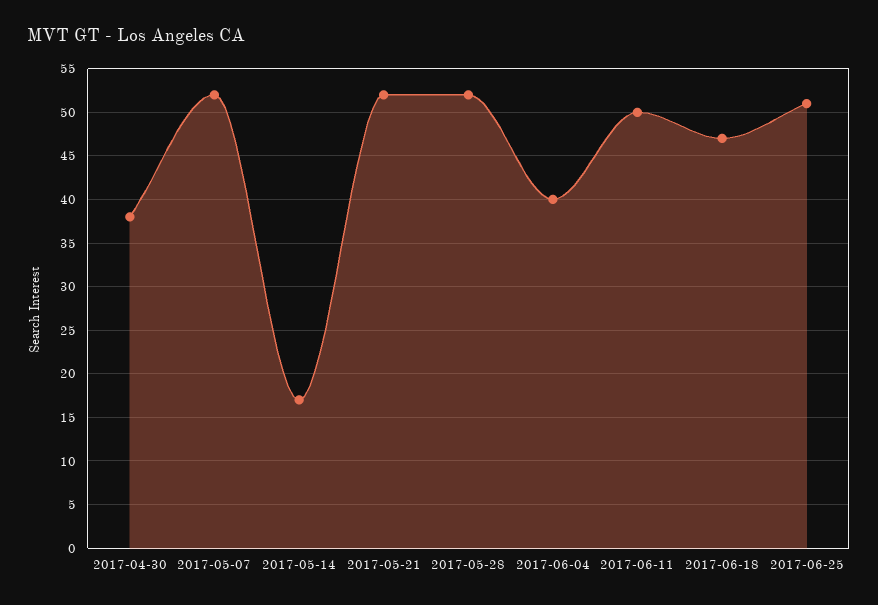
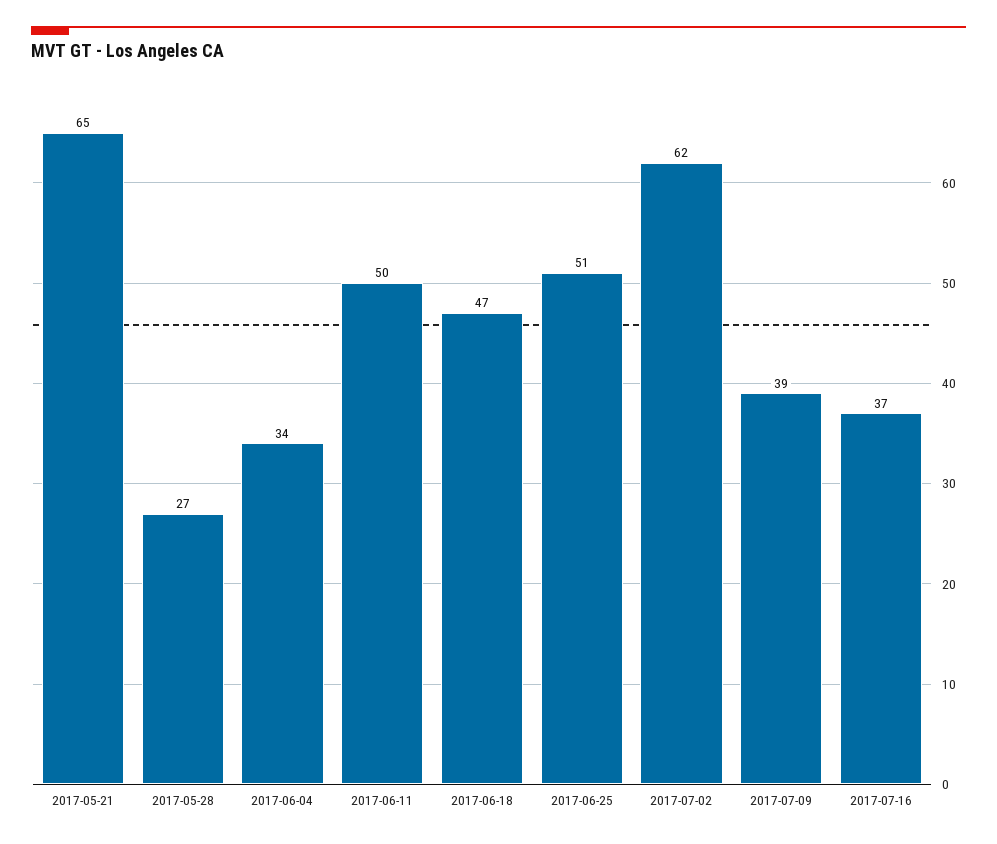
2017-04-30: 38 -> none
2017-05-07: 52 -> none
2017-05-14: 17 -> none
2017-05-21: 52 -> 65
2017-05-28: 52 -> 27
2017-06-04: 40 -> 34
2017-07-02: none -> 62
2017-07-09: none -> 39
2017-07-16: none -> 37

